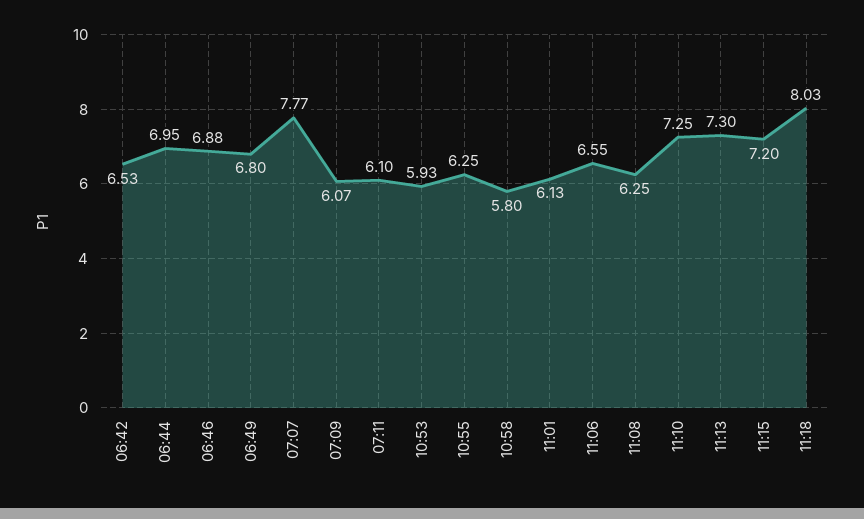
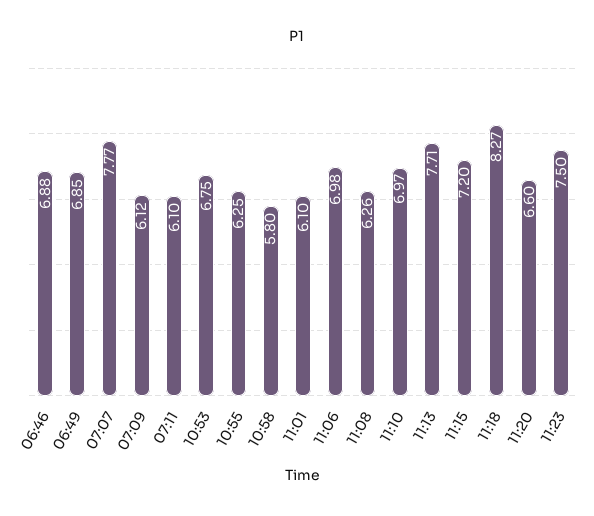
06:42: 6.53 -> none
06:44: 6.95 -> none
06:49: 6.8 -> 6.85
07:09: 6.07 -> 6.12
10:53: 5.93 -> 6.75
11:01: 6.13 -> 6.1
11:06: 6.55 -> 6.98
11:08: 6.25 -> 6.26
11:10: 7.25 -> 6.97
11:13: 7.3 -> 7.71
11:18: 8.03 -> 8.27
11:20: none -> 6.6
11:23: none -> 7.5

